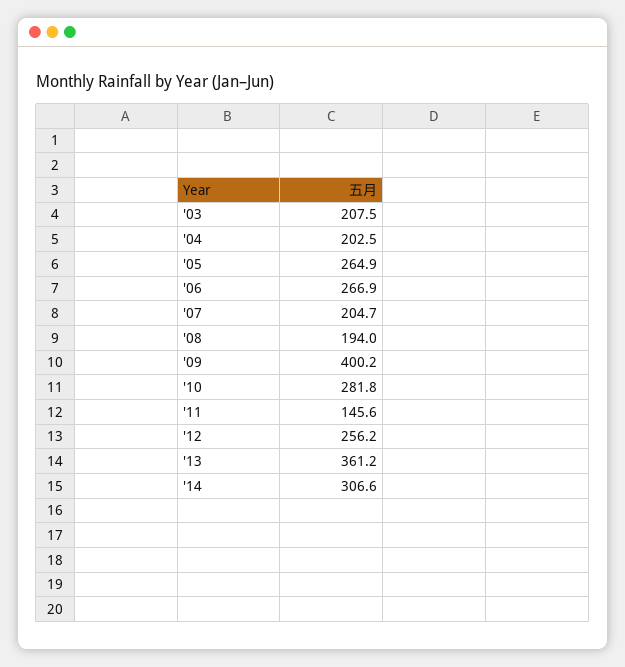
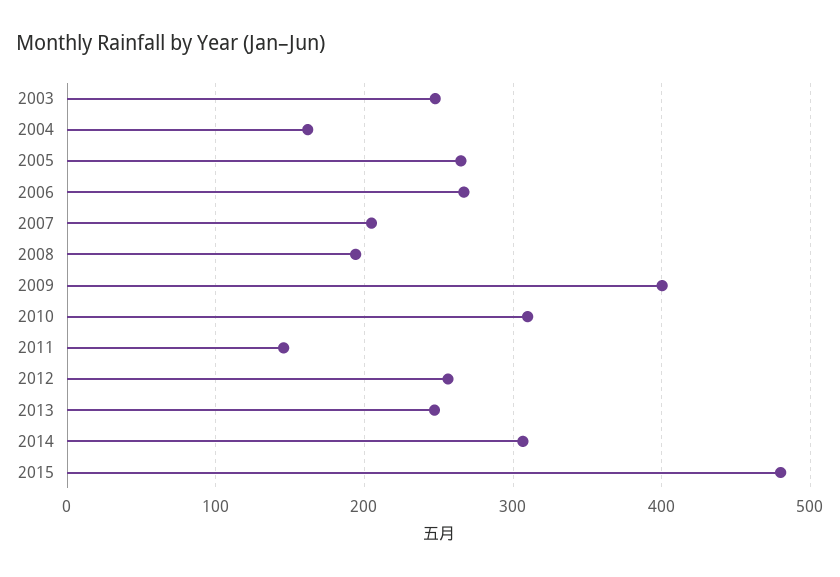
'03: 207.5 -> 250
'04: 202.5 -> 160
'10: 281.8 -> 310
'13: 361.2 -> 250
2015: none -> 480

